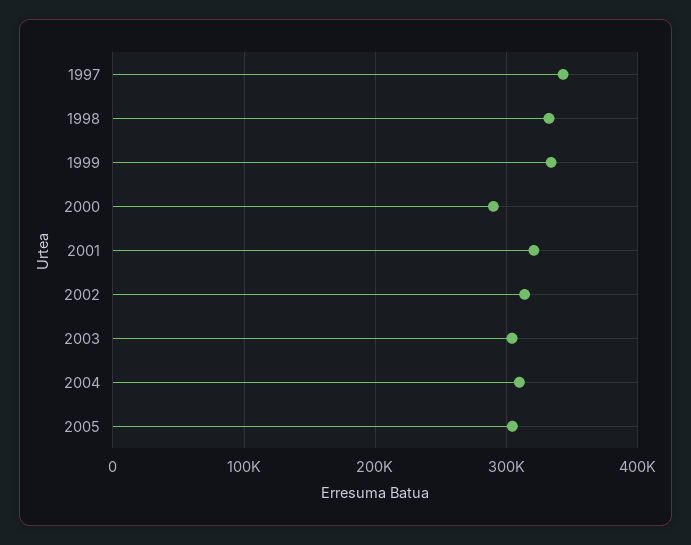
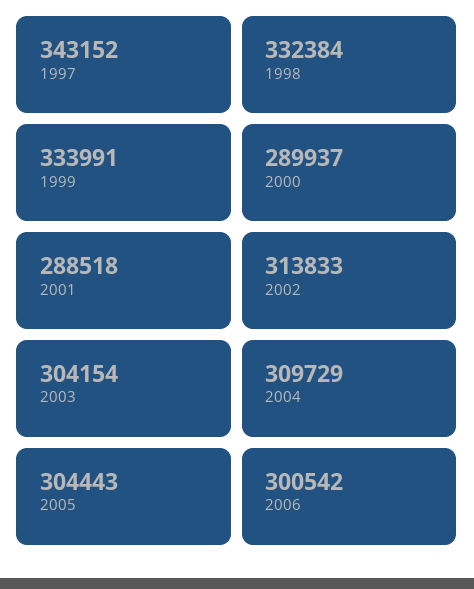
2001: 320000 -> 288518
2006: none -> 300542

